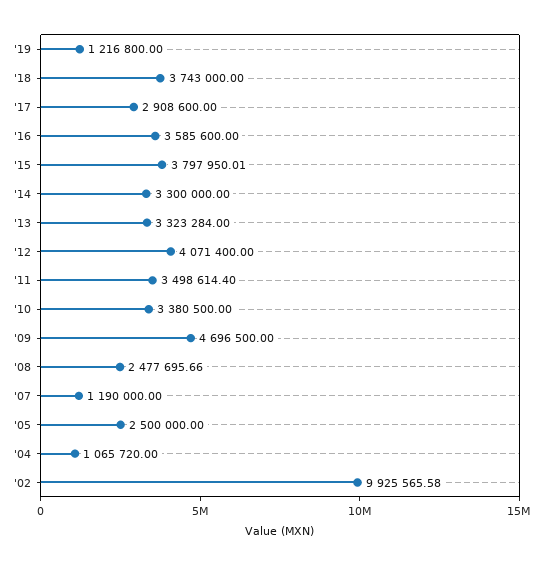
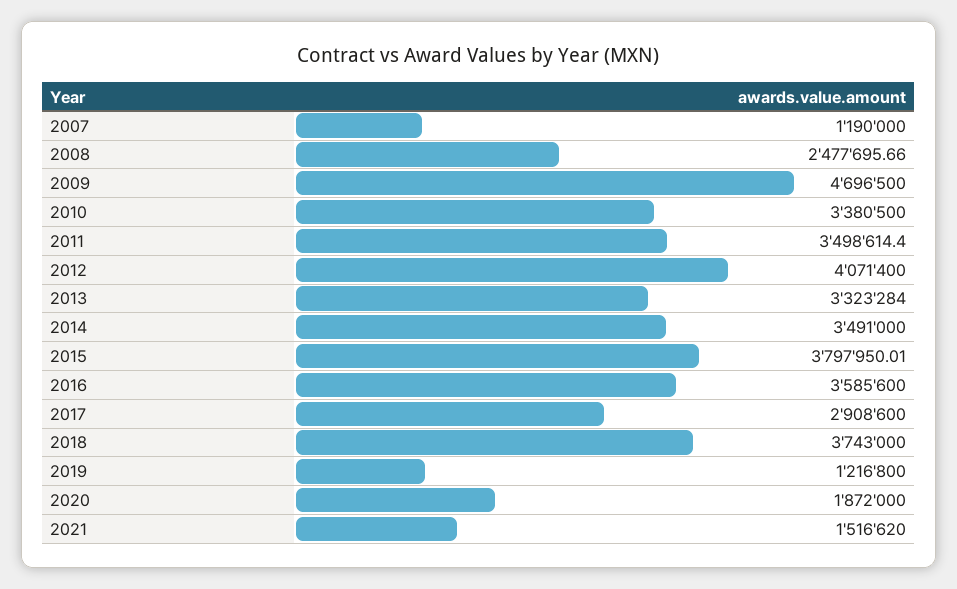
'14: 3300000 -> 3491000
'05: 2500000 -> none
'04: 1065720 -> none
'02: 9925565.58 -> none
2020: none -> 1872000
2021: none -> 1516620

